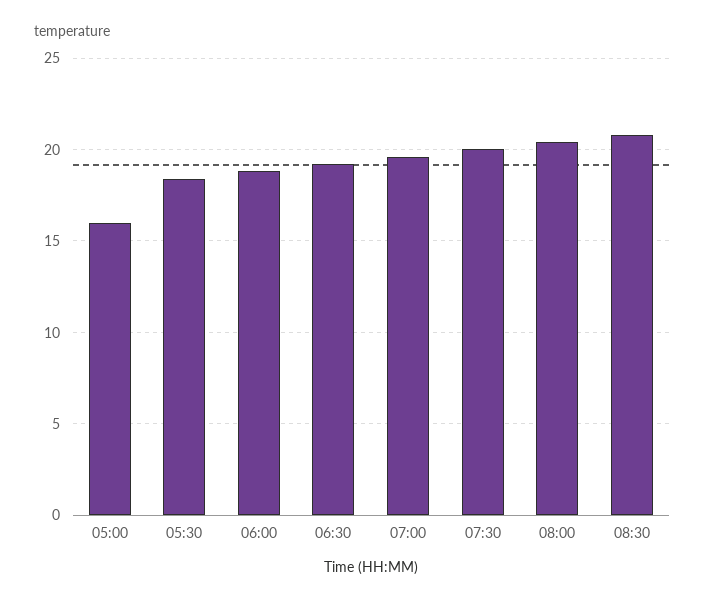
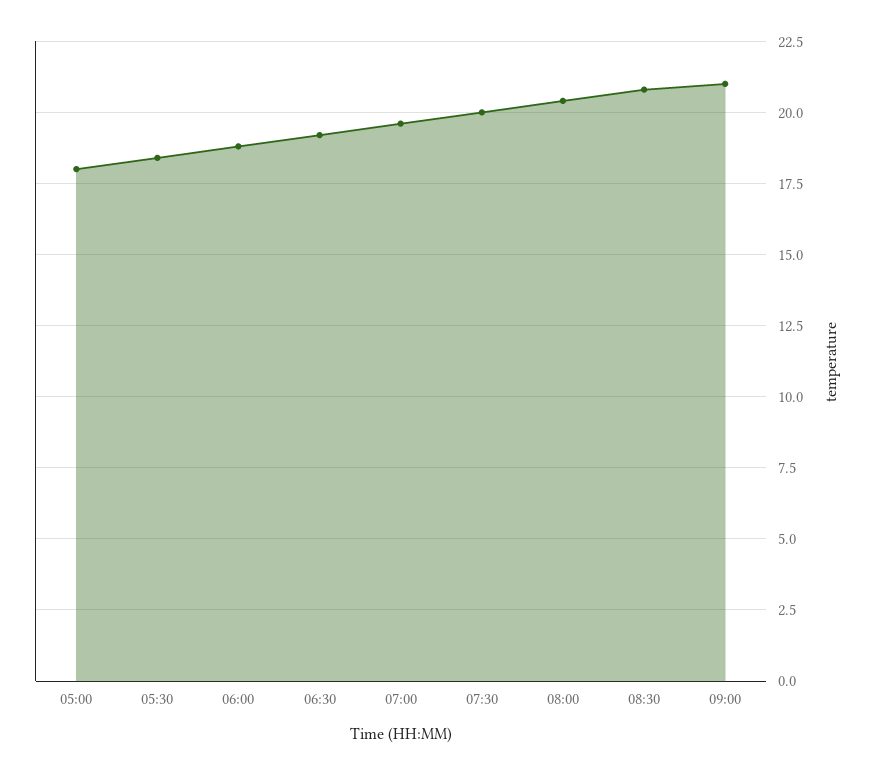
05:00: 16 -> 18
09:00: none -> 21

